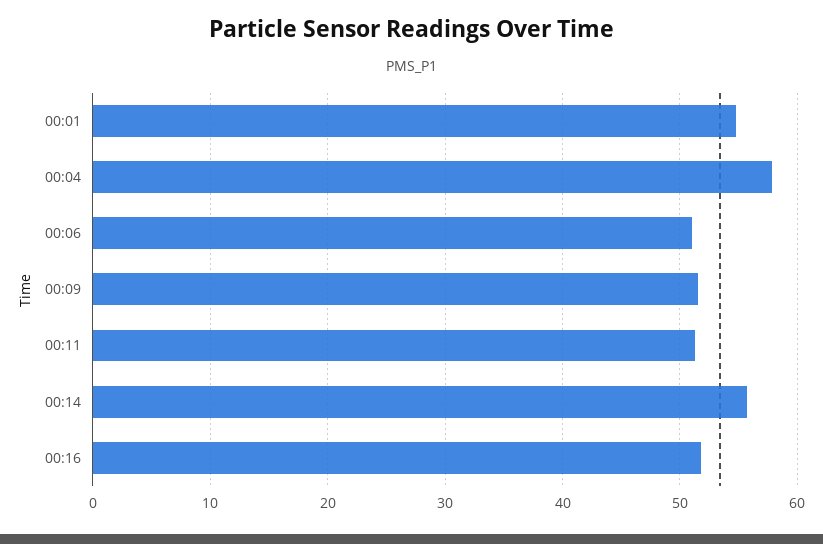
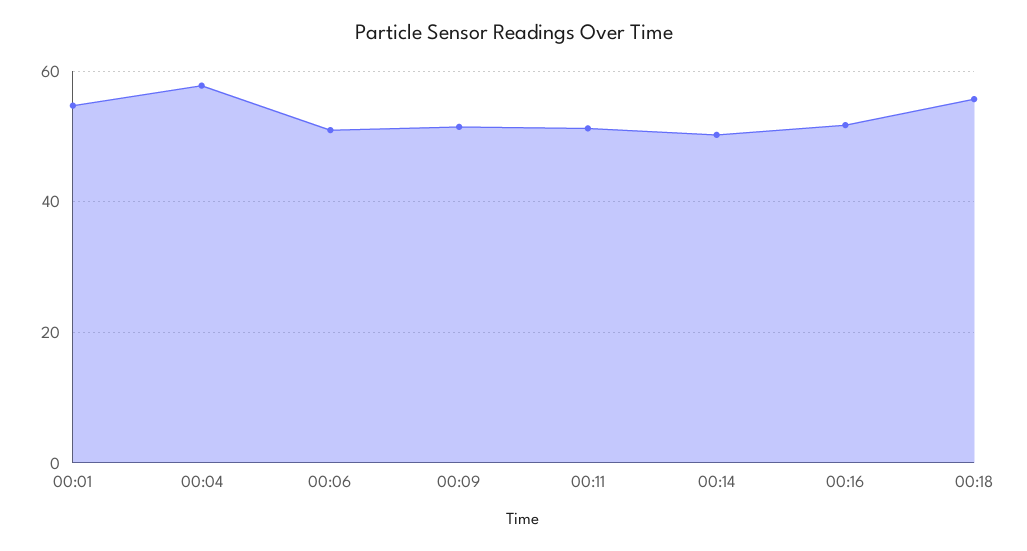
00:14: 56 -> 50
00:18: none -> 56

